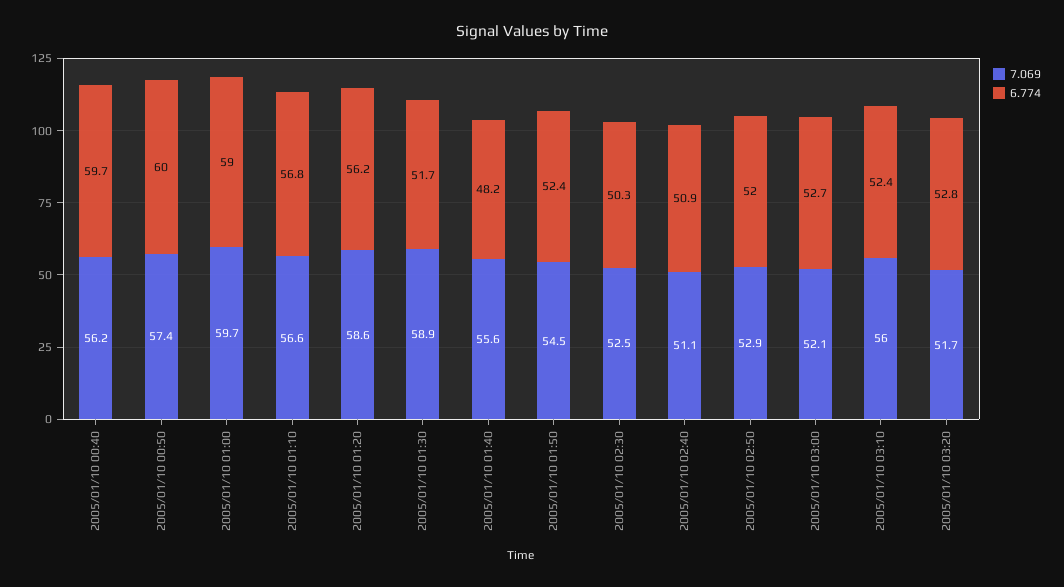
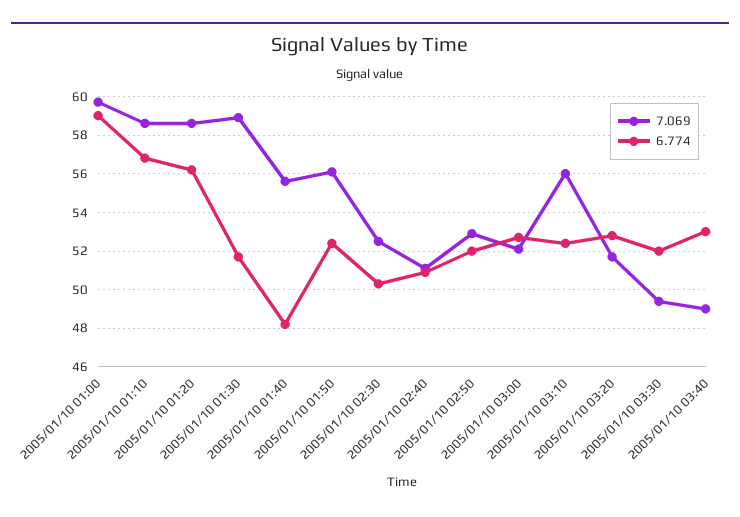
7.069, 2005/01/10 00:40: 56.2 -> none
6.774, 2005/01/10 00:40: 59.7 -> none
7.069, 2005/01/10 00:50: 57.4 -> none
6.774, 2005/01/10 00:50: 60 -> none
7.069, 2005/01/10 01:10: 56.6 -> 58.5
7.069, 2005/01/10 01:50: 54.5 -> 56
7.069, 2005/01/10 03:30: none -> 49.5
6.774, 2005/01/10 03:30: none -> 52
7.069, 2005/01/10 03:40: none -> 49
6.774, 2005/01/10 03:40: none -> 53

